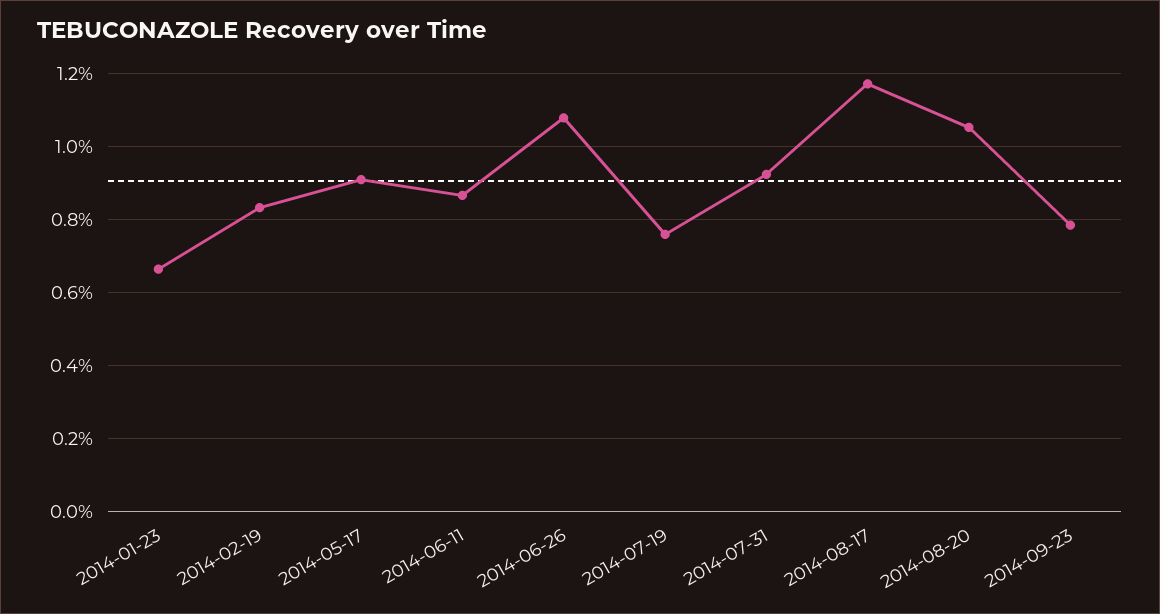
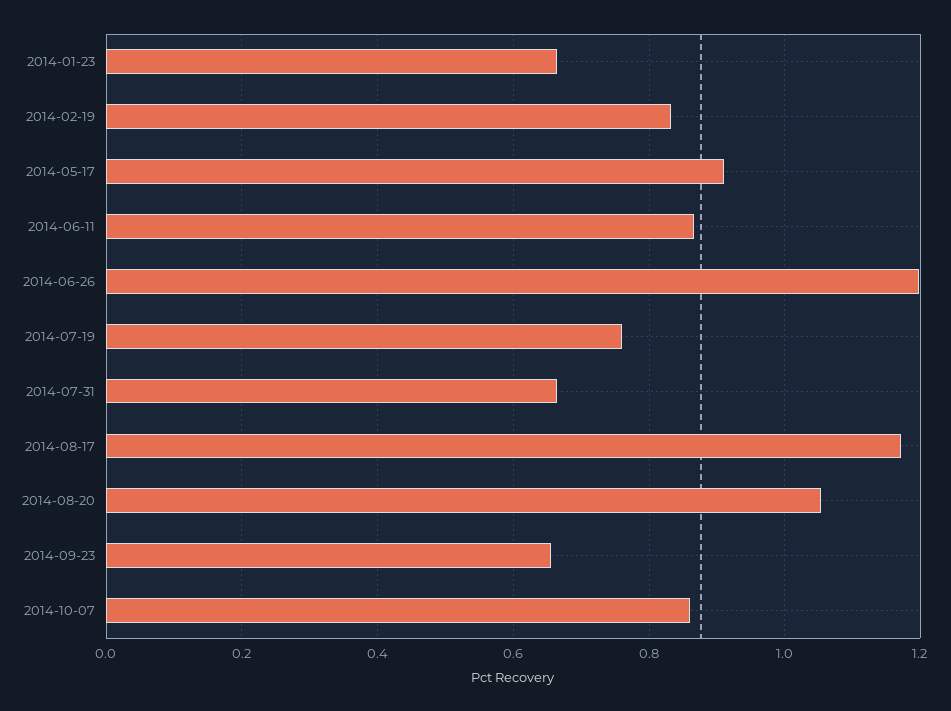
2014-06-26: 1.08 -> 1.2
2014-07-31: 0.92 -> 0.66
2014-09-23: 0.78 -> 0.66
2014-10-07: none -> 0.86

